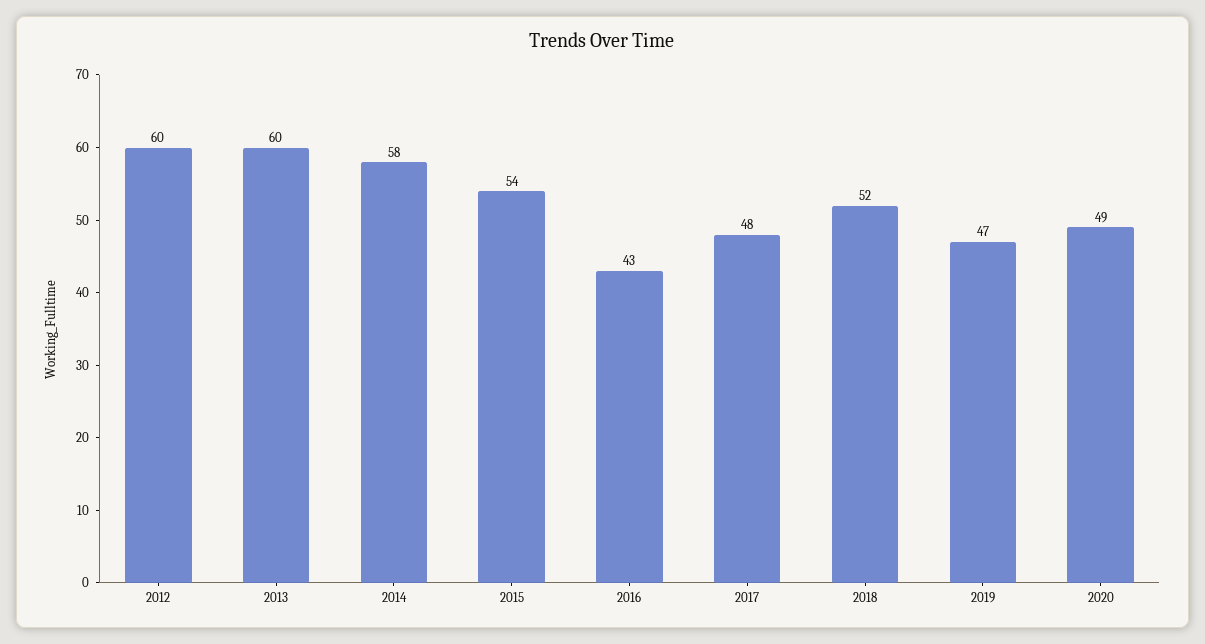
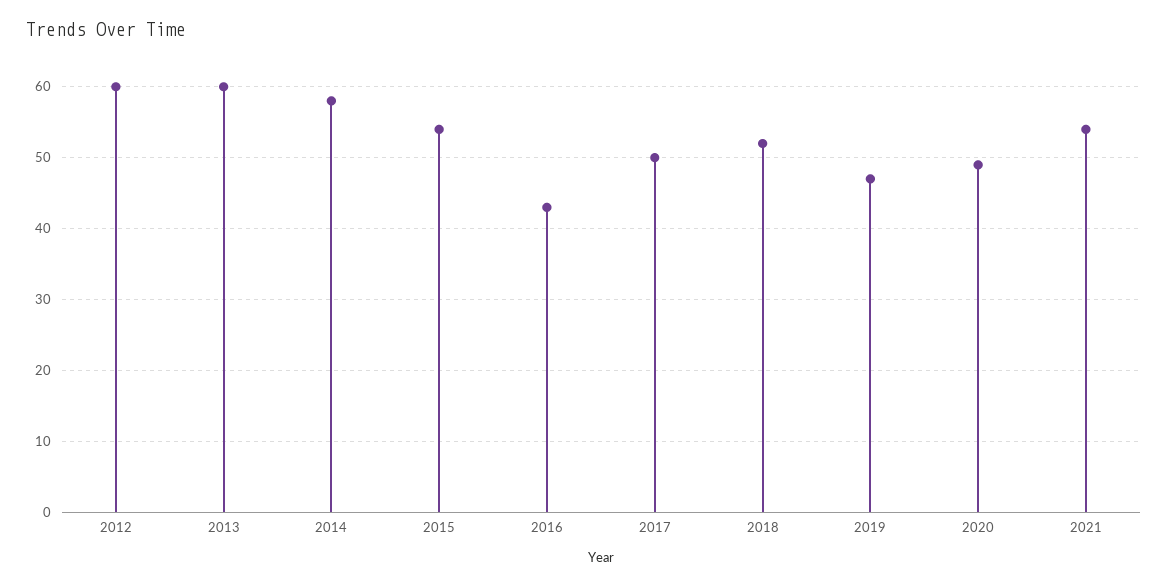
2017: 48 -> 50
2021: none -> 54

